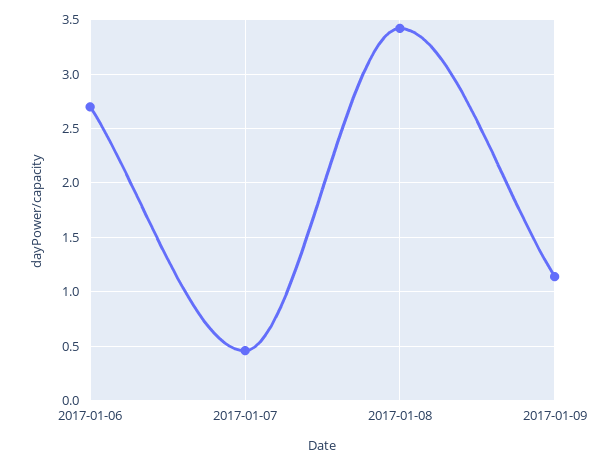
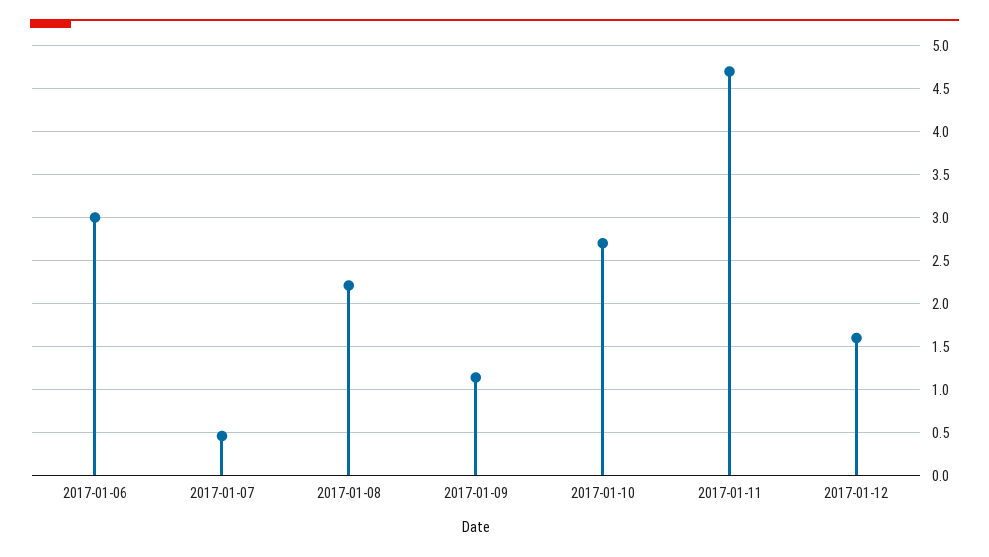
2017-01-06: 2.7 -> 3
2017-01-08: 3.4 -> 2.2
2017-01-10: none -> 2.7
2017-01-11: none -> 4.7
2017-01-12: none -> 1.6

